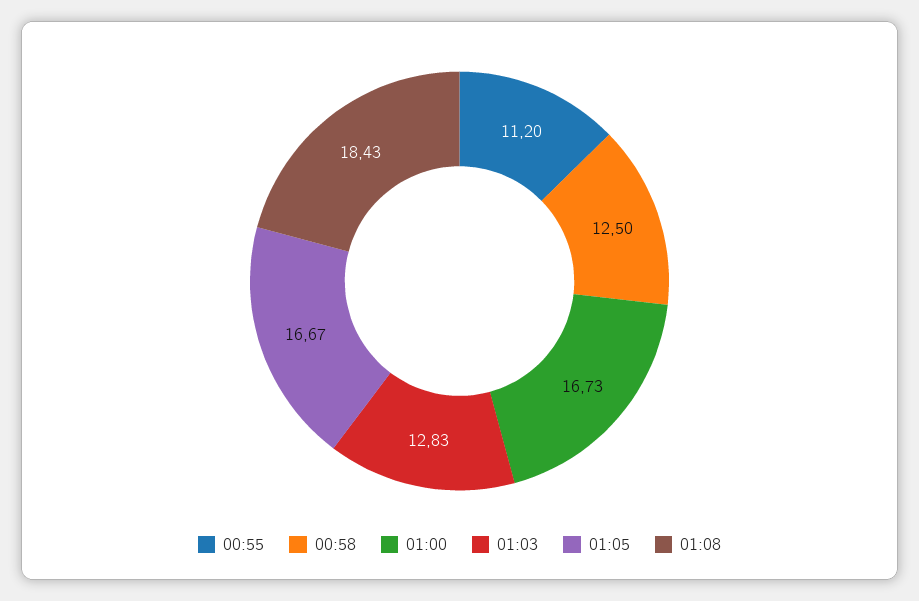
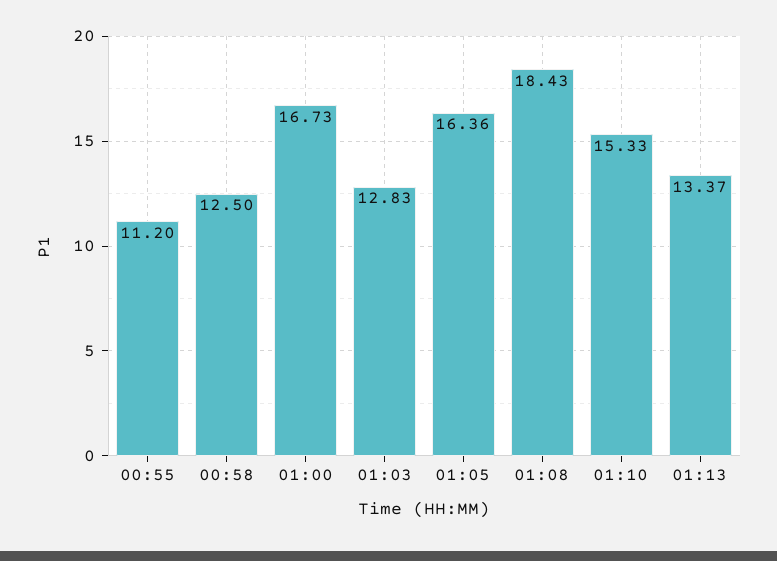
01:05: 16.67 -> 16.36
01:10: none -> 15.33
01:13: none -> 13.37

